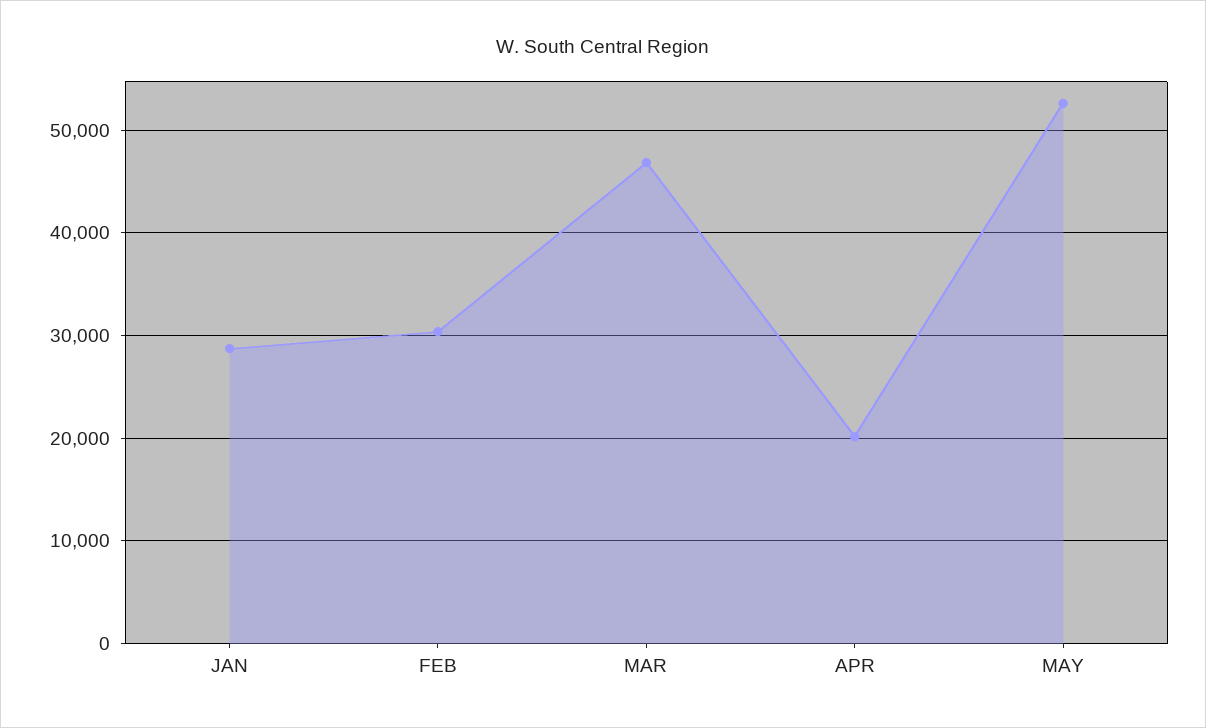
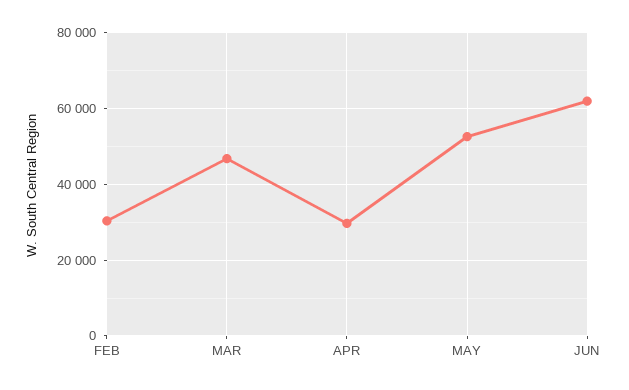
JAN: 29000 -> none
APR: 20000 -> 30000
JUN: none -> 62000

